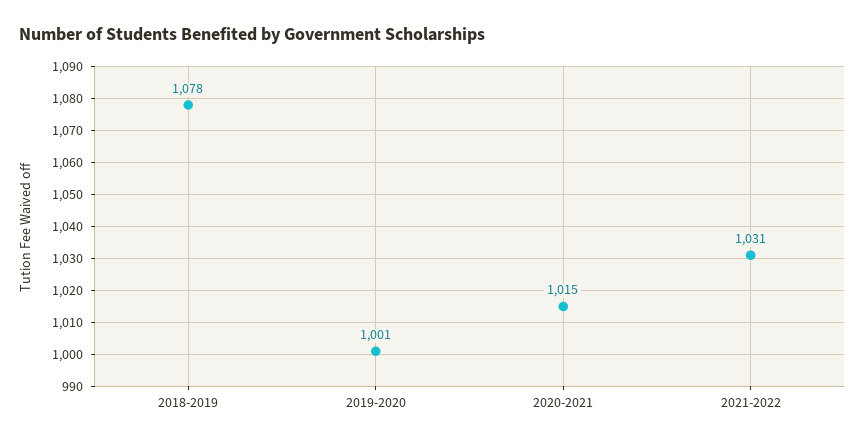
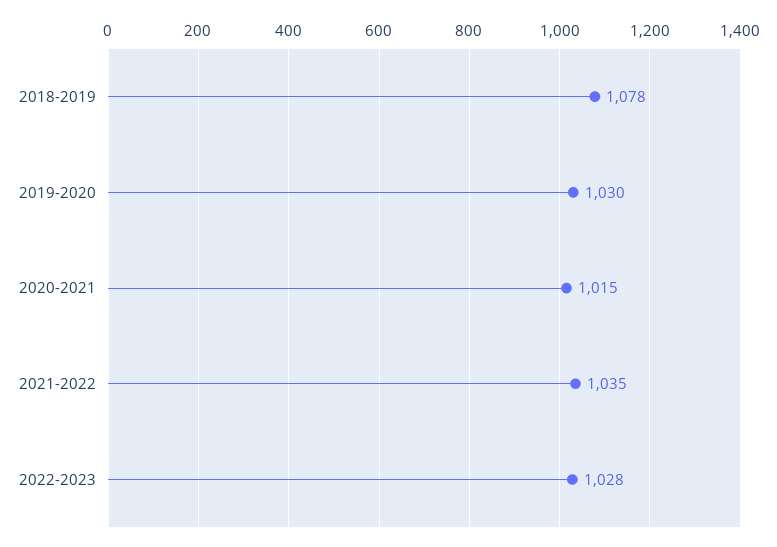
2019-2020: 1001 -> 1030
2021-2022: 1031 -> 1035
2022-2023: none -> 1028

